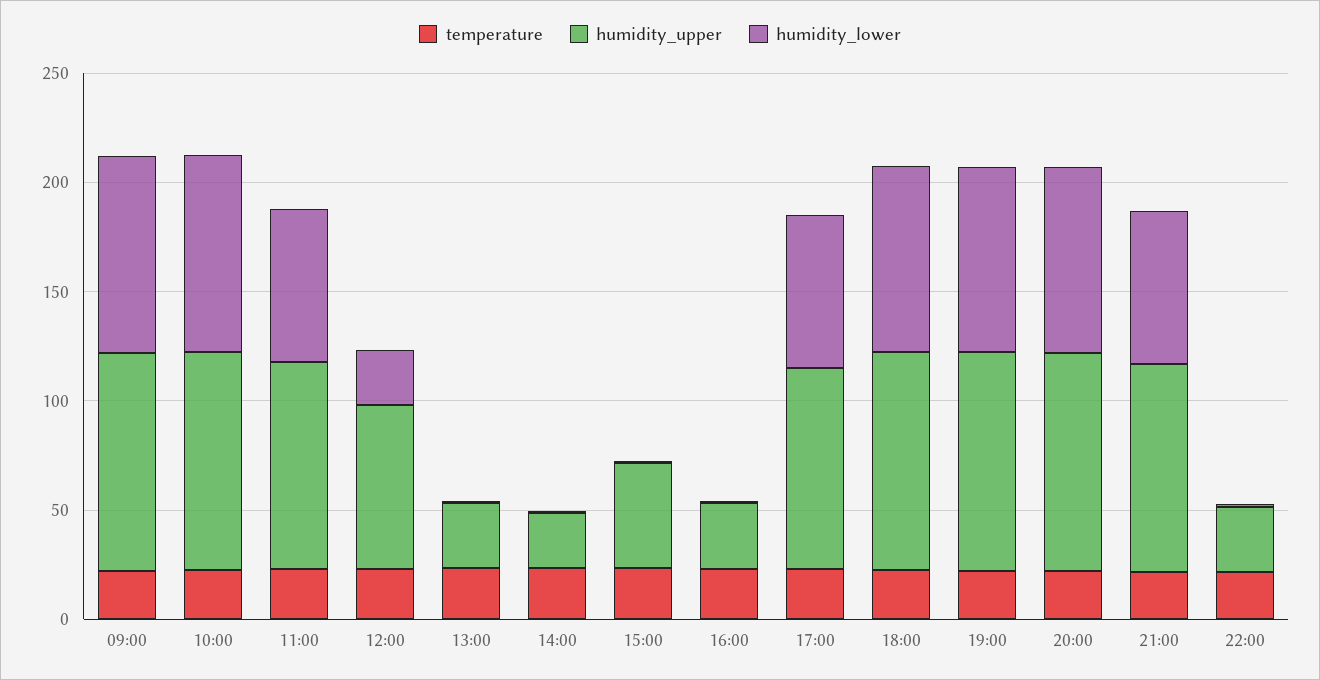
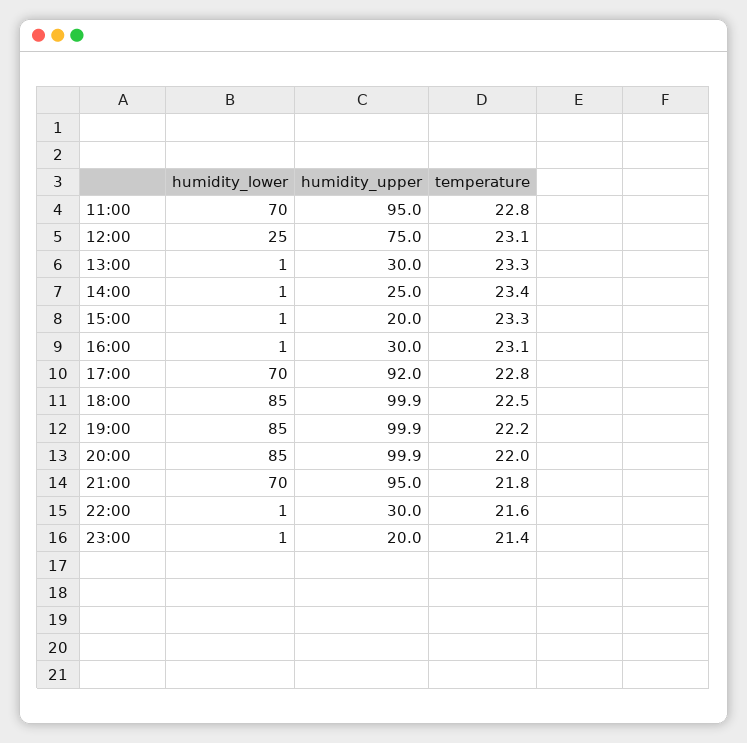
temperature, 09:00: 20 -> none
humidity_upper, 09:00: 100 -> none
humidity_lower, 09:00: 90 -> none
temperature, 10:00: 20 -> none
humidity_upper, 10:00: 100 -> none
humidity_lower, 10:00: 90 -> none
humidity_upper, 15:00: 50 -> 20
humidity_lower, 23:00: none -> 1
humidity_upper, 23:00: none -> 20
temperature, 23:00: none -> 21.4

